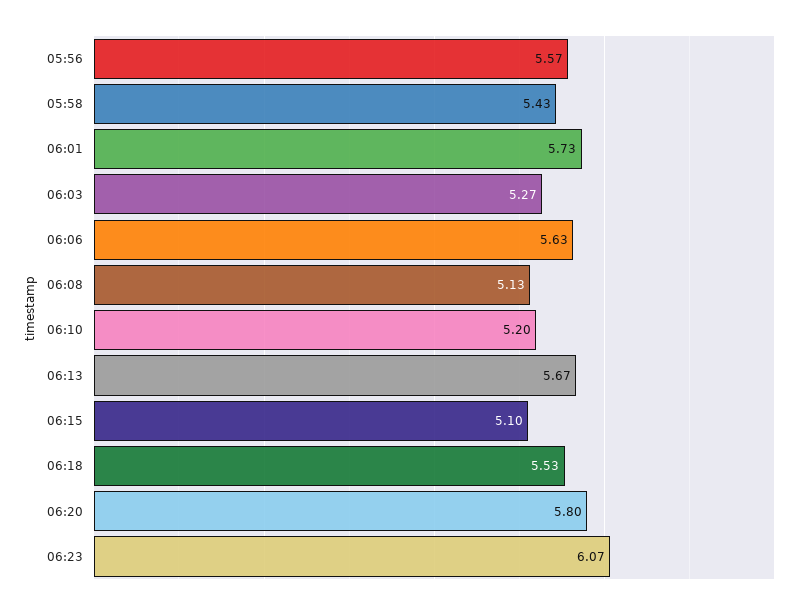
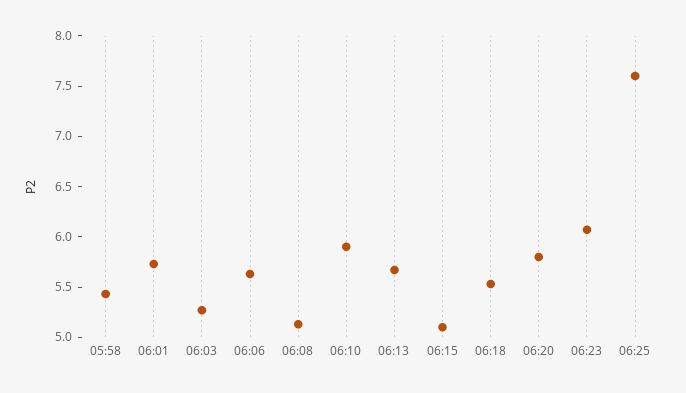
05:56: 5.57 -> none
06:10: 5.2 -> 5.9
06:25: none -> 7.6

